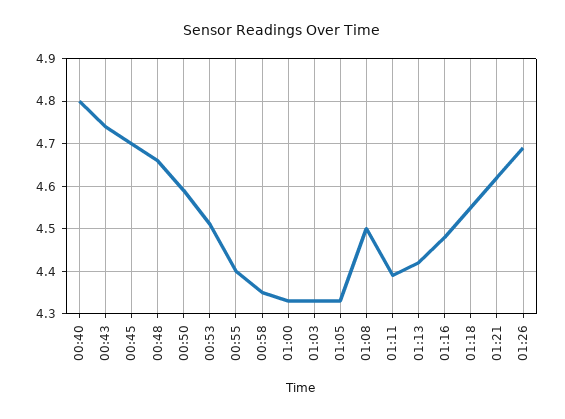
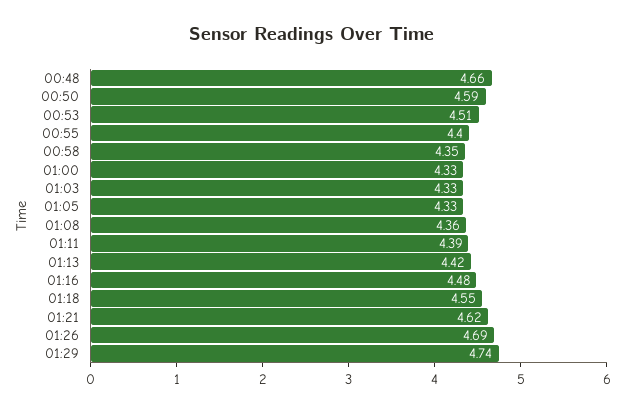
00:40: 4.8 -> none
00:43: 4.75 -> none
00:45: 4.7 -> none
01:08: 4.5 -> 4.36
01:29: none -> 4.74

